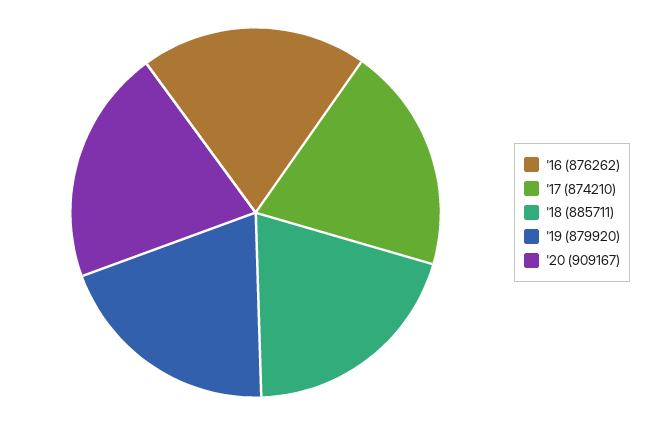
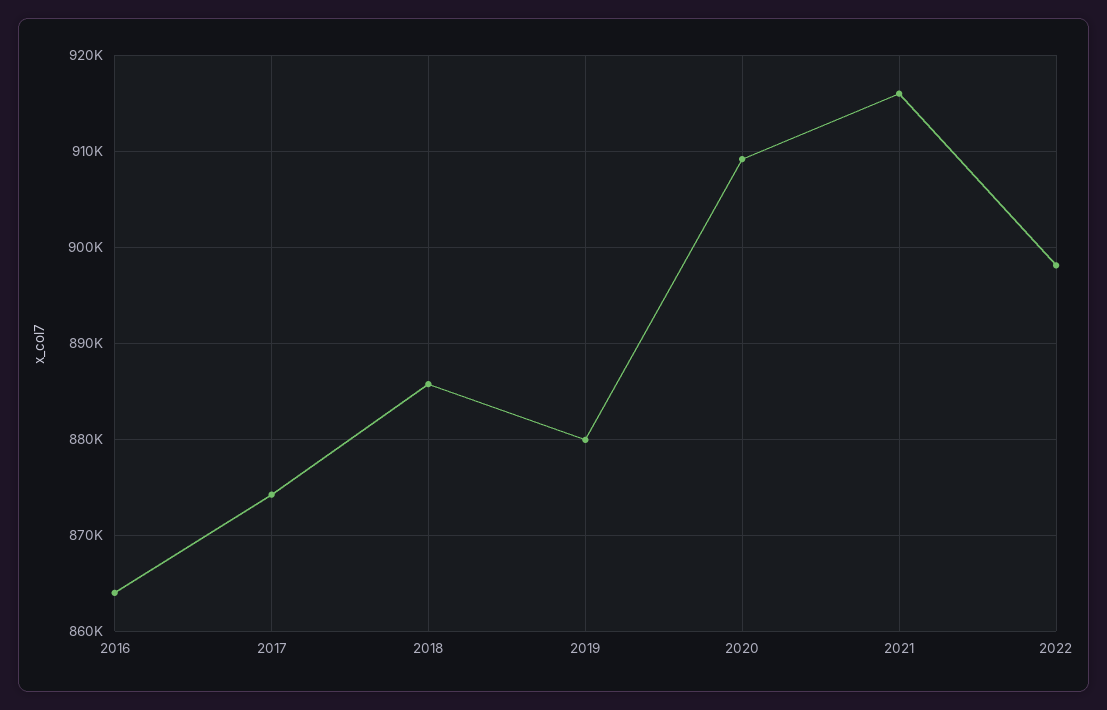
'16: 876262 -> 864000
2021: none -> 916000
2022: none -> 898000

